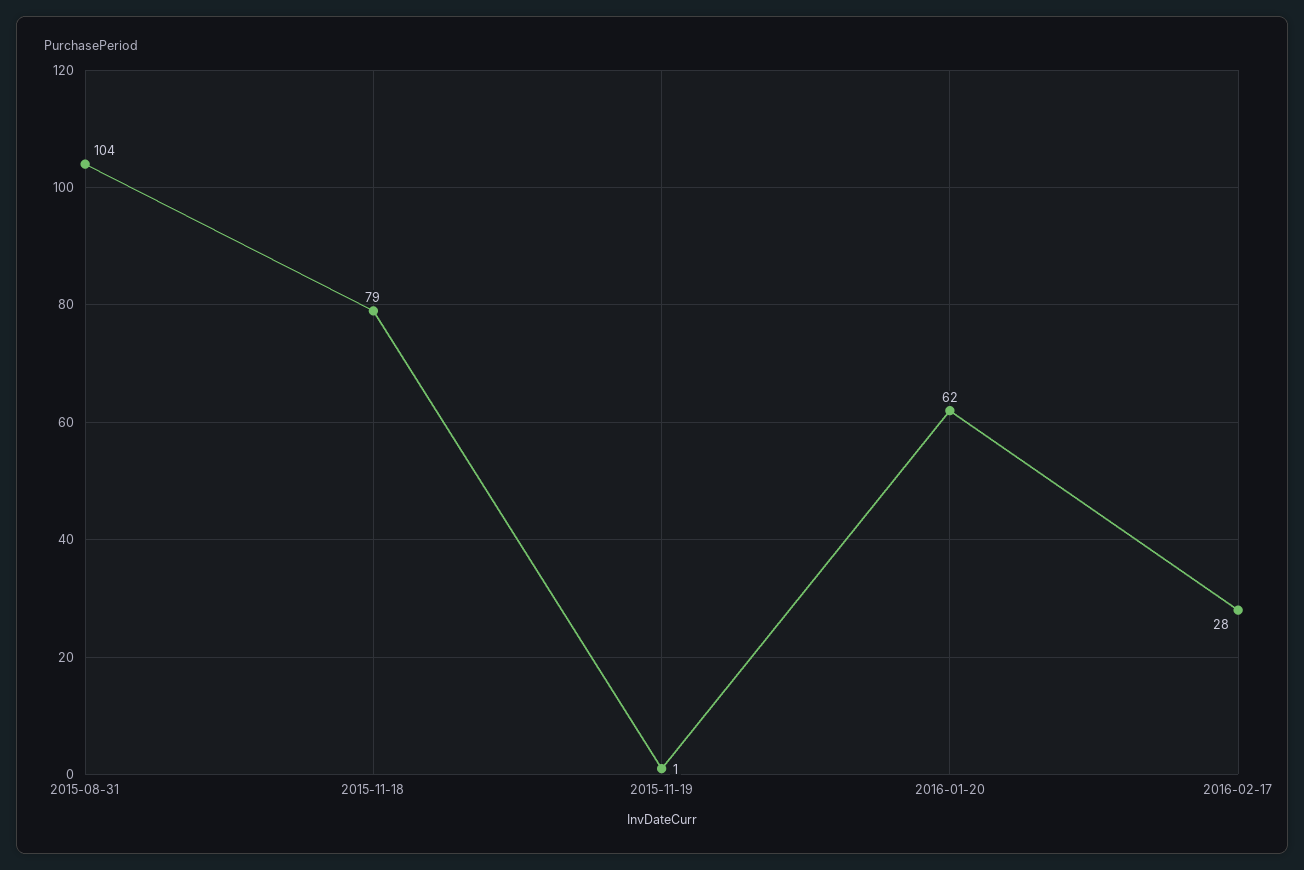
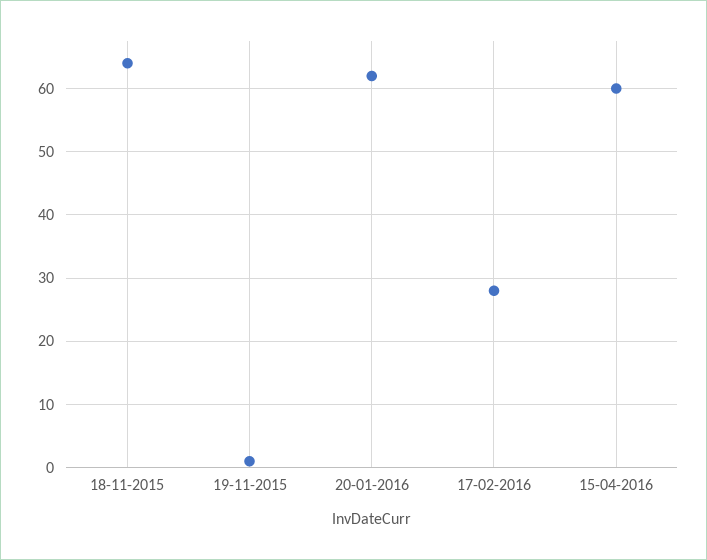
2015-08-31: 104 -> none
2015-11-18: 79 -> 64
15-04-2016: none -> 60

